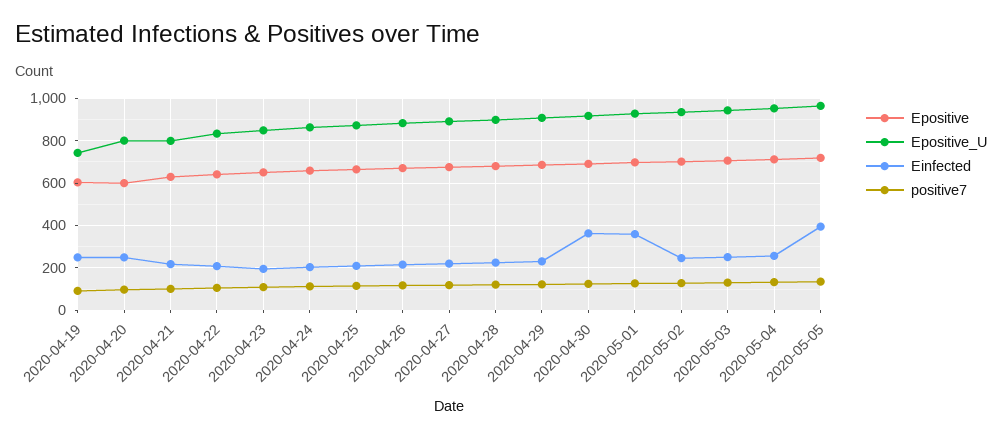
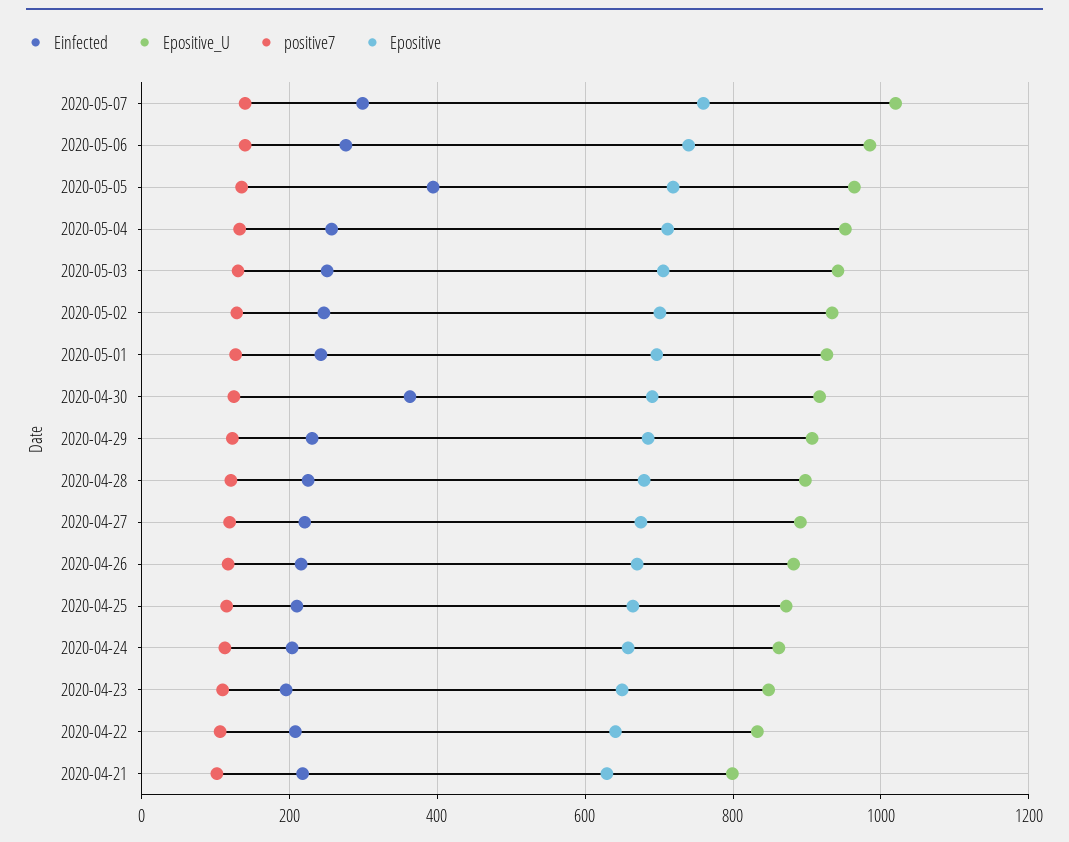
Epositive, 2020-04-19: 600 -> none
Epositive_U, 2020-04-19: 750 -> none
Einfected, 2020-04-19: 250 -> none
positive7, 2020-04-19: 100 -> none
Epositive, 2020-04-20: 600 -> none
Epositive_U, 2020-04-20: 800 -> none
Einfected, 2020-04-20: 250 -> none
positive7, 2020-04-20: 100 -> none
Einfected, 2020-05-01: 350 -> 240
Einfected, 2020-05-07: none -> 300
Epositive_U, 2020-05-07: none -> 1020
positive7, 2020-05-07: none -> 140
Epositive, 2020-05-07: none -> 760
Einfected, 2020-05-06: none -> 280
Epositive_U, 2020-05-06: none -> 980
positive7, 2020-05-06: none -> 140
Epositive, 2020-05-06: none -> 740

